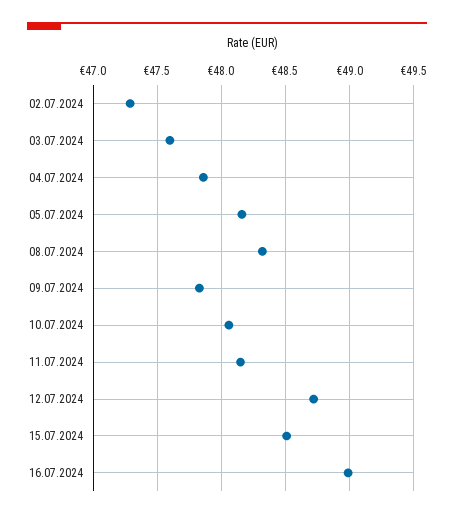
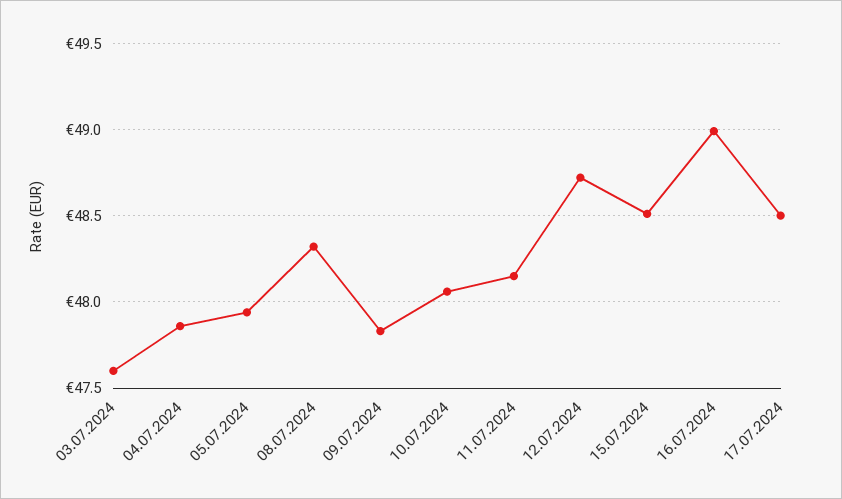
02.07.2024: 47.3 -> none
05.07.2024: 48.15 -> 47.95
17.07.2024: none -> 48.5

